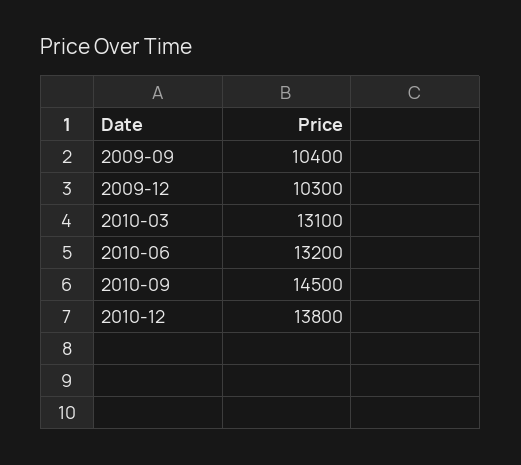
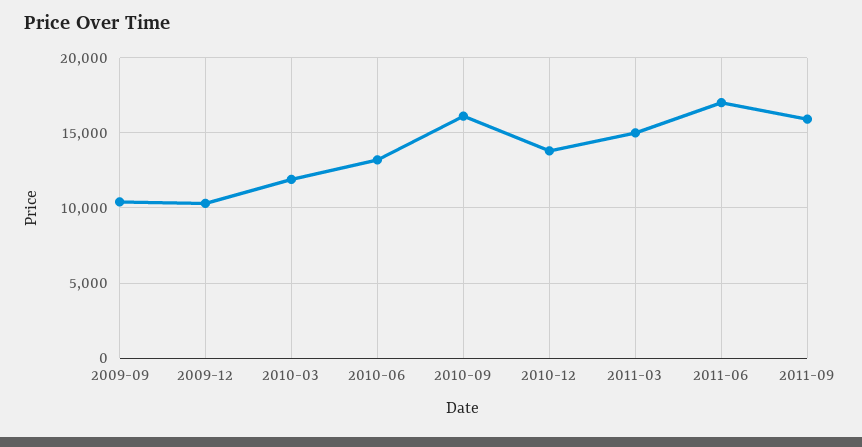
2010-03: 13100 -> 12000
2010-09: 14500 -> 16000
2011-03: none -> 15000
2011-06: none -> 17000
2011-09: none -> 16000

